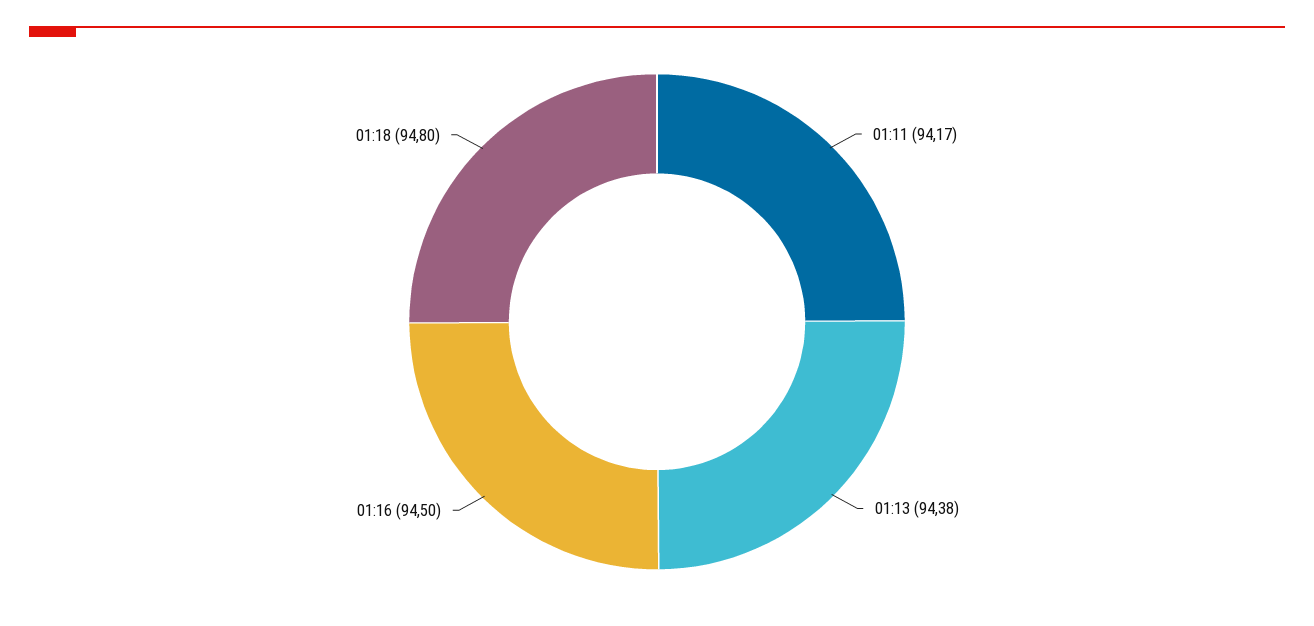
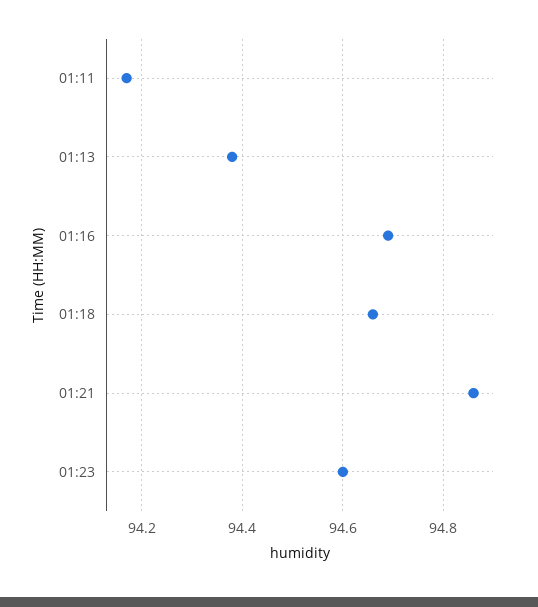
01:16: 94.5 -> 94.7
01:18: 94.8 -> 94.65
01:21: none -> 94.85
01:23: none -> 94.6

